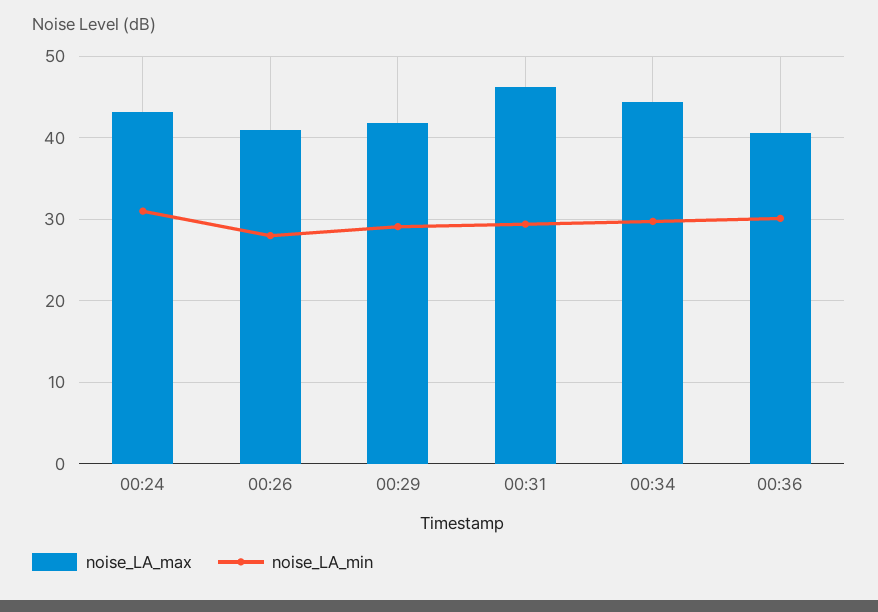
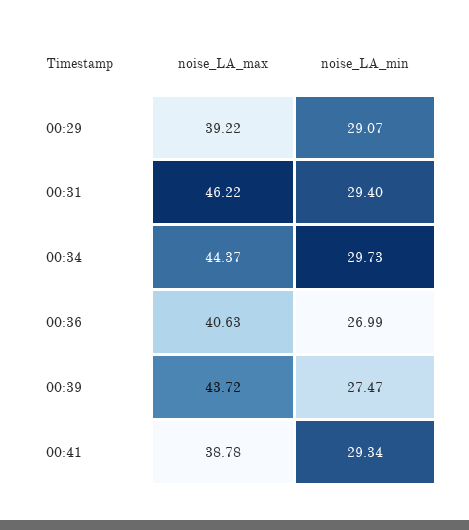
noise_LA_max, 00:24: 43 -> none
noise_LA_min, 00:24: 31 -> none
noise_LA_max, 00:26: 41 -> none
noise_LA_min, 00:26: 28 -> none
noise_LA_max, 00:29: 42 -> 39.22
noise_LA_min, 00:36: 30 -> 26.99
noise_LA_max, 00:39: none -> 43.72
noise_LA_min, 00:39: none -> 27.47
noise_LA_max, 00:41: none -> 38.78
noise_LA_min, 00:41: none -> 29.34

